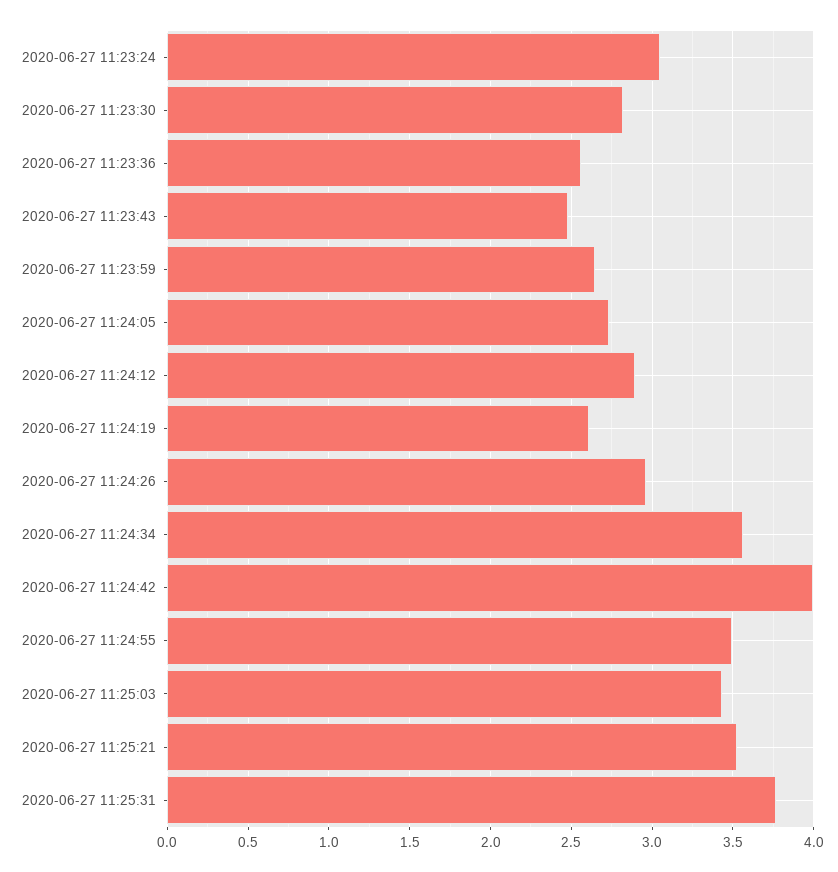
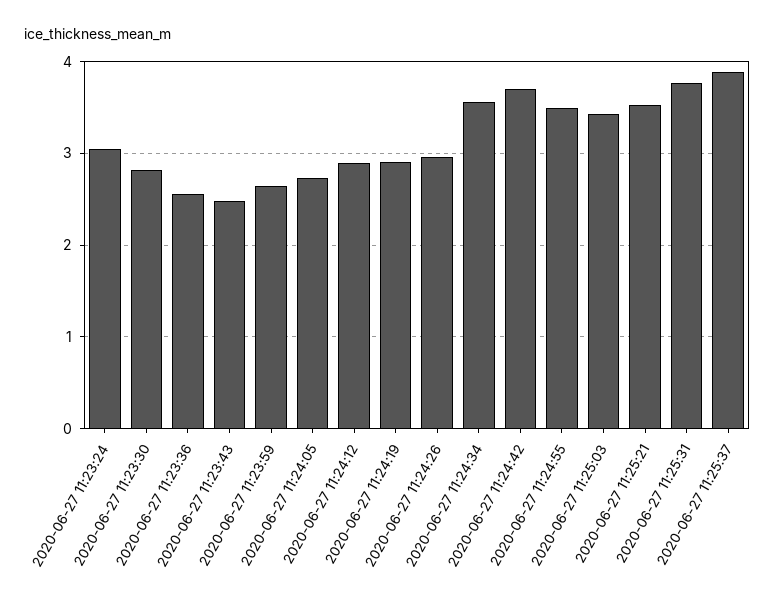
2020-06-27 11:24:19: 2.6 -> 2.9
2020-06-27 11:24:42: 4 -> 3.7
2020-06-27 11:25:37: none -> 3.9

